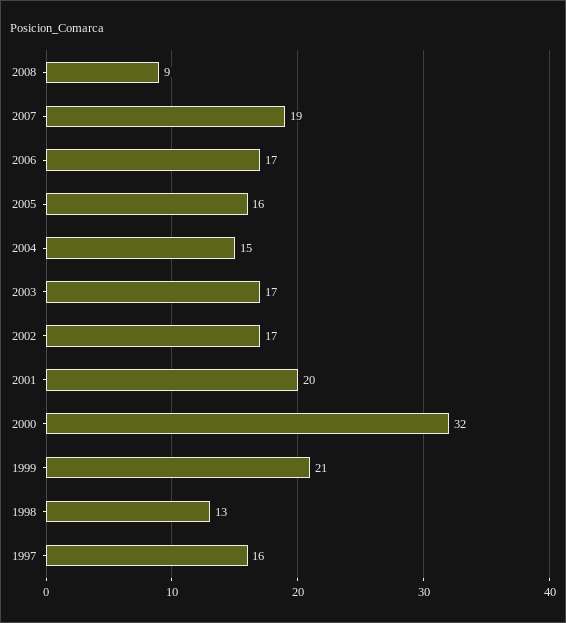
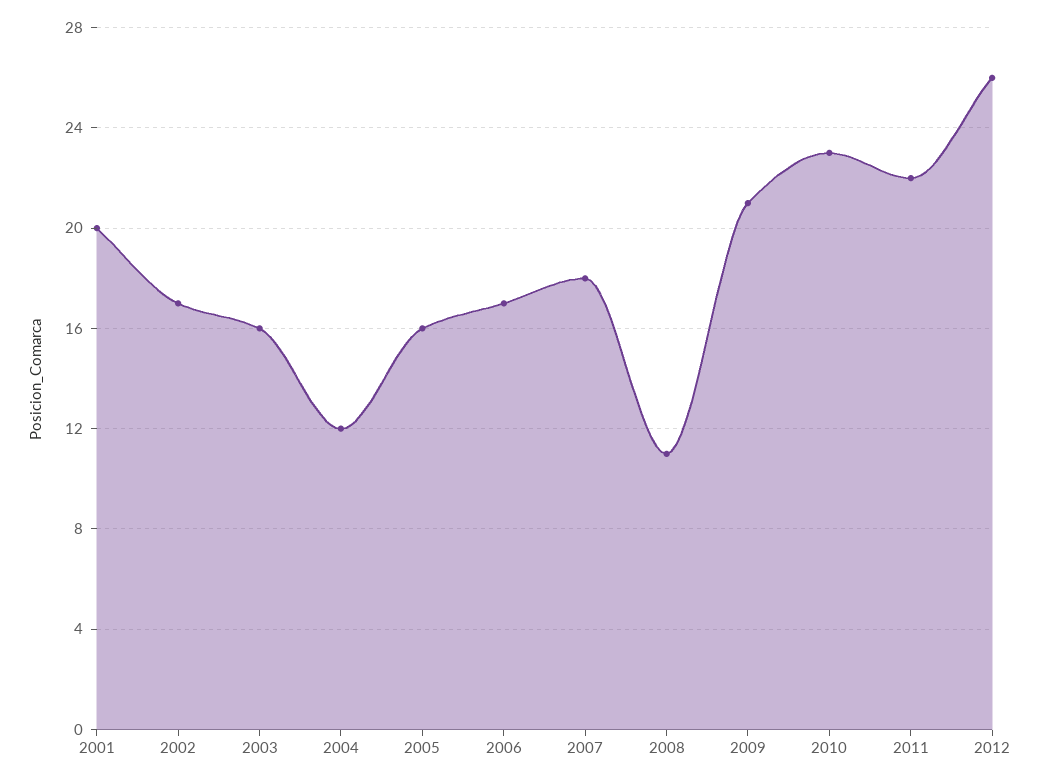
2008: 9 -> 11
2007: 19 -> 18
2004: 15 -> 12
2003: 17 -> 16
2000: 32 -> none
1999: 21 -> none
1998: 13 -> none
1997: 16 -> none
2009: none -> 21
2010: none -> 23
2011: none -> 22
2012: none -> 26

